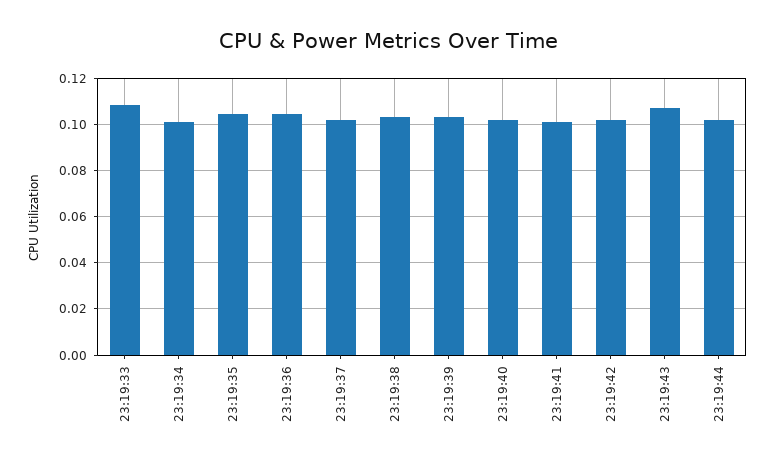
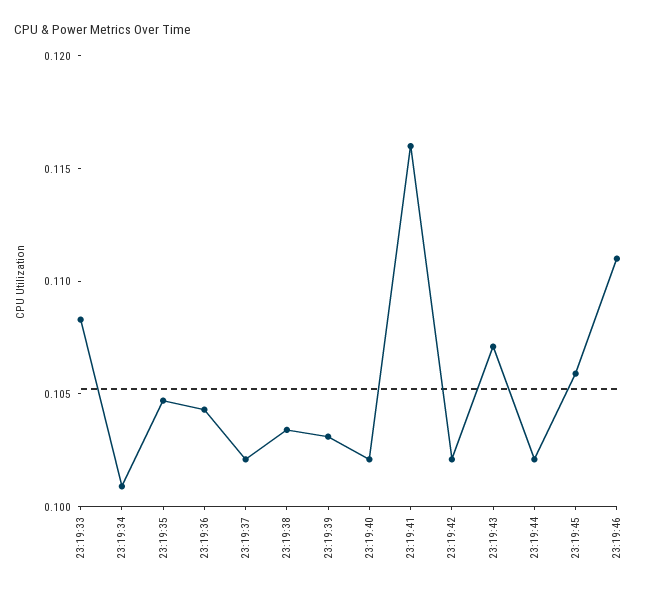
23:19:41: 0.1 -> 0.116
23:19:45: none -> 0.106
23:19:46: none -> 0.111

